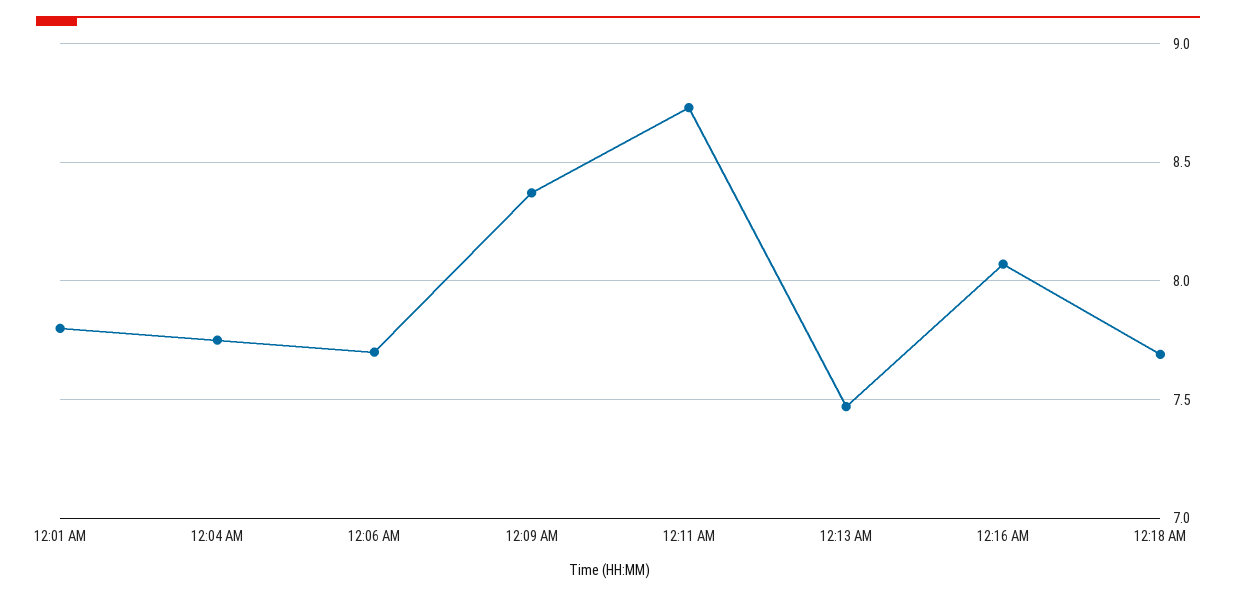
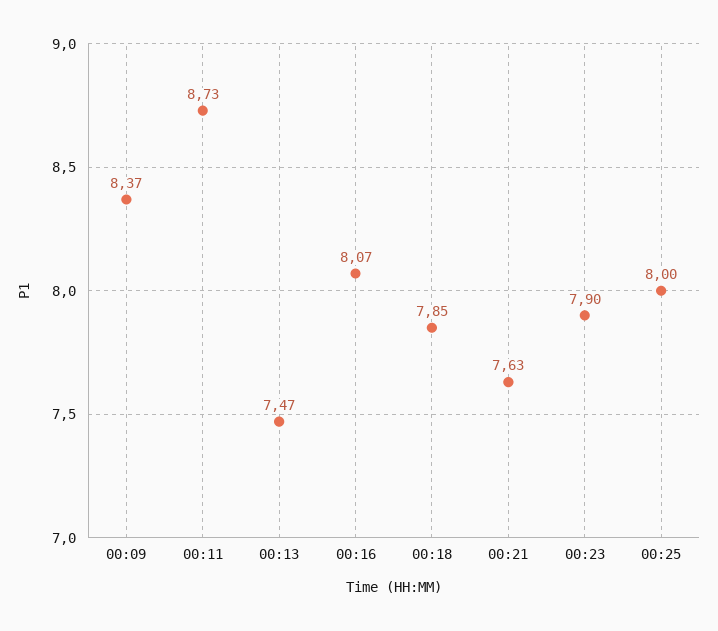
12:01 AM: 7.8 -> none
12:04 AM: 7.75 -> none
12:06 AM: 7.7 -> none
12:18 AM: 7.7 -> 7.85
00:21: none -> 7.63
00:23: none -> 7.9
00:25: none -> 8

